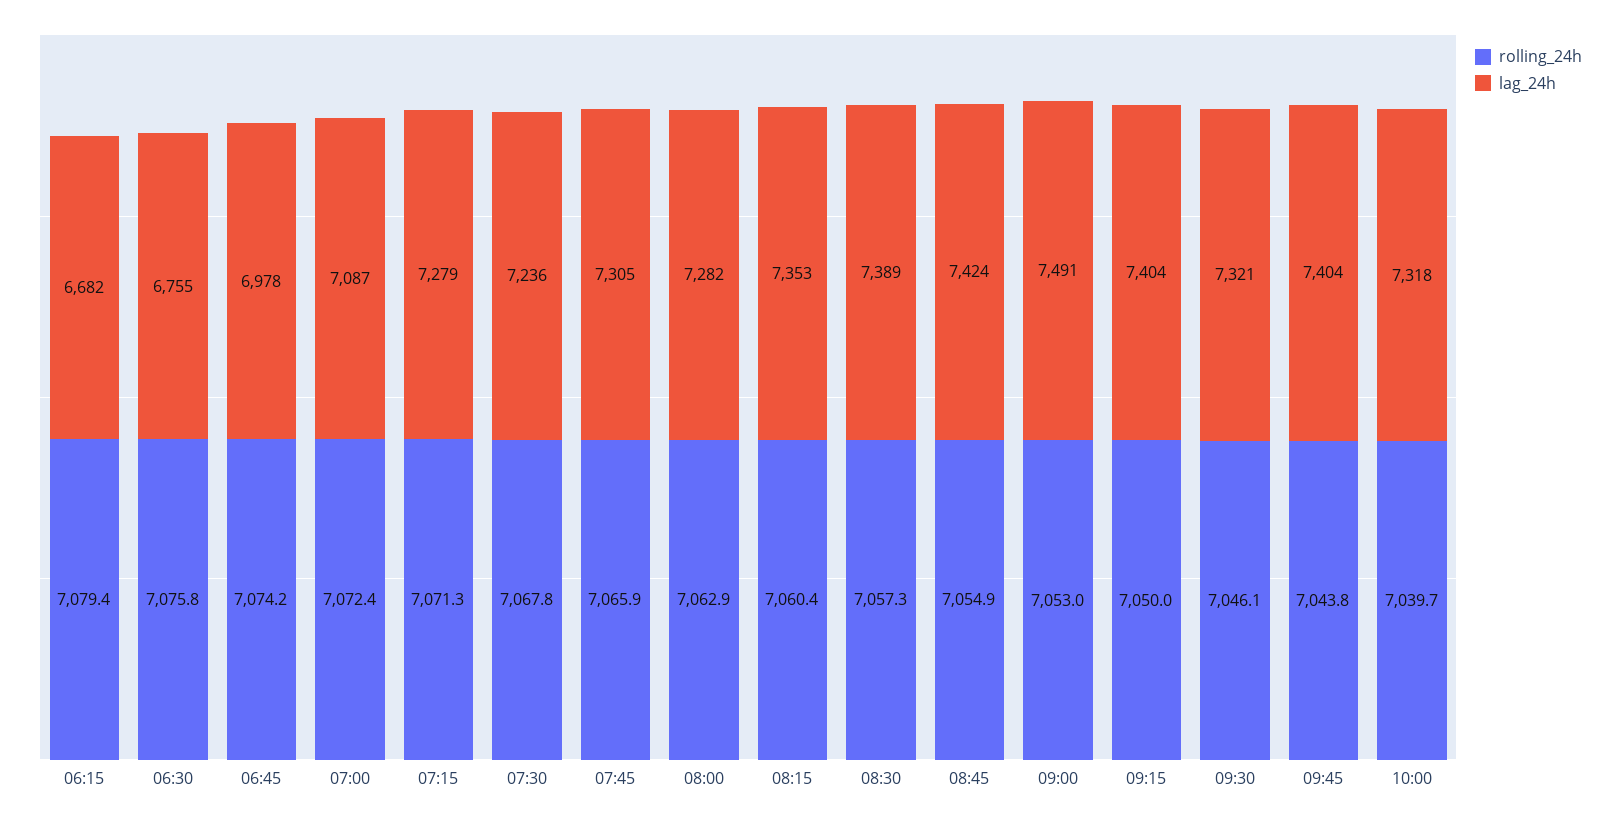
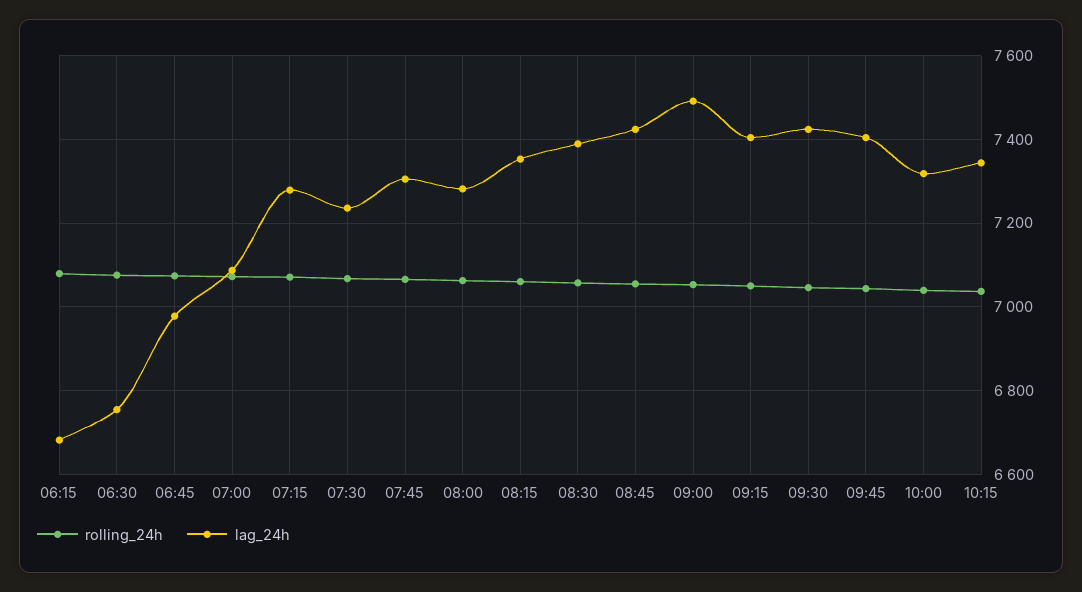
lag_24h, 09:30: 7321 -> 7420
rolling_24h, 10:15: none -> 7040
lag_24h, 10:15: none -> 7340

